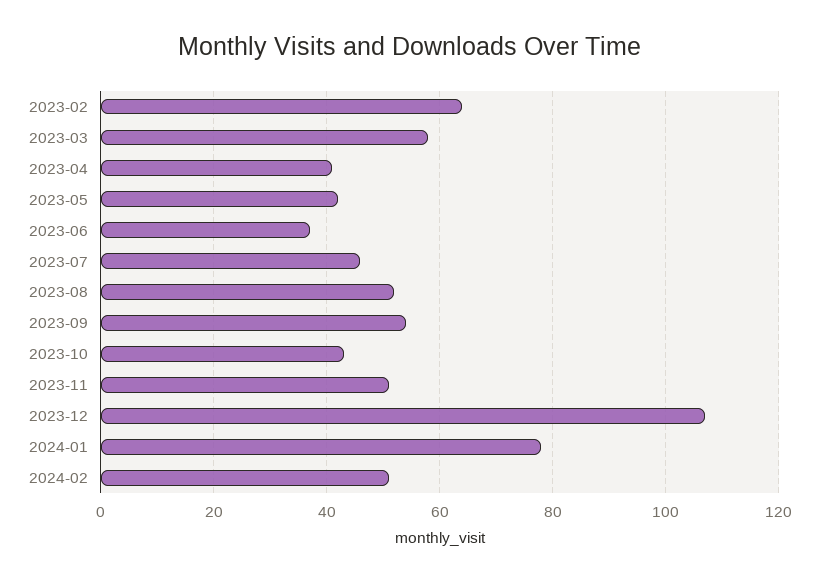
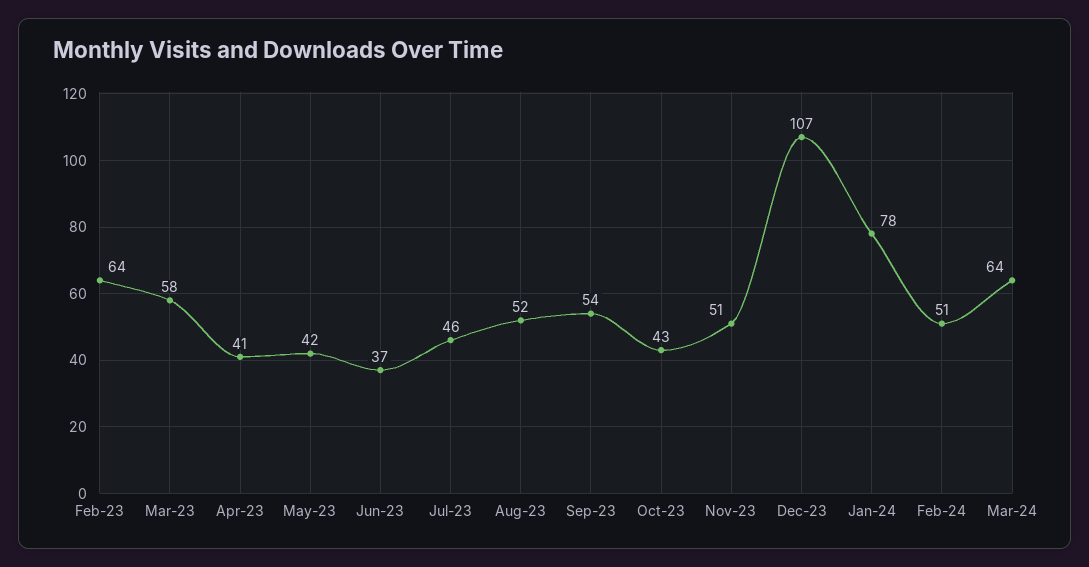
Mar-24: none -> 64

